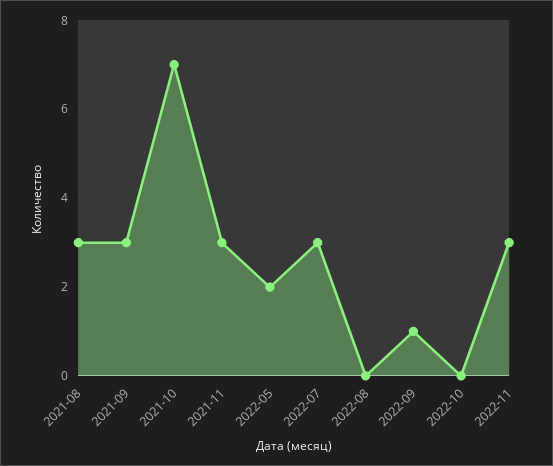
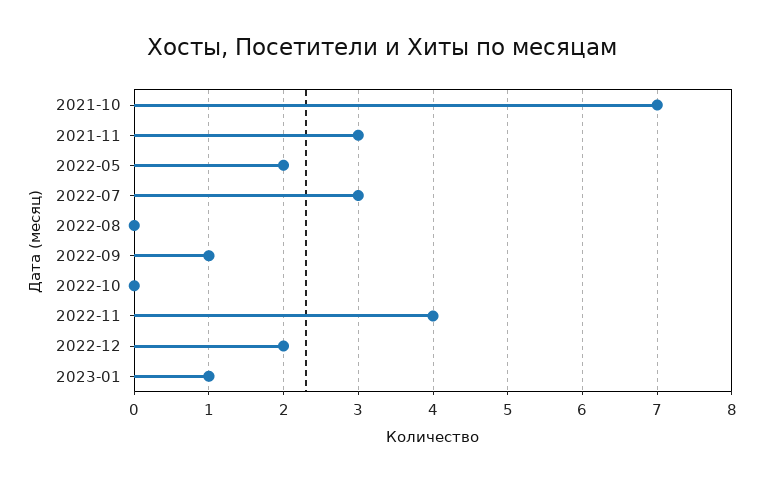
2021-08: 3 -> none
2021-09: 3 -> none
2022-11: 3 -> 4
2022-12: none -> 2
2023-01: none -> 1

